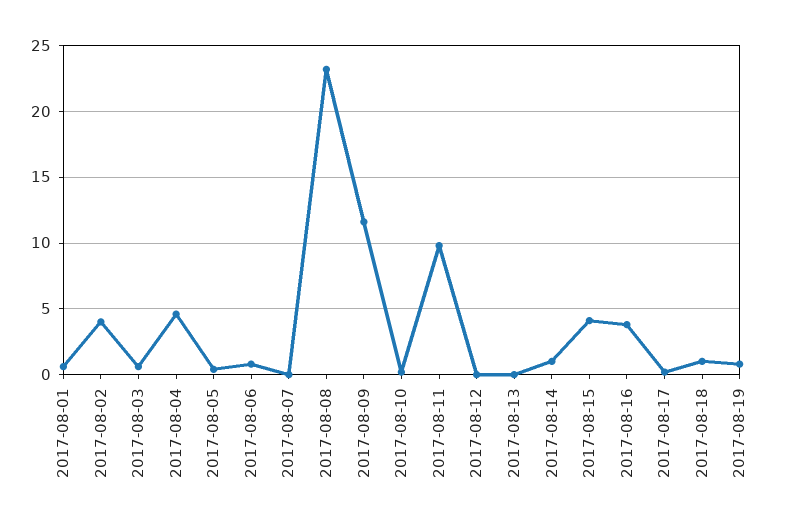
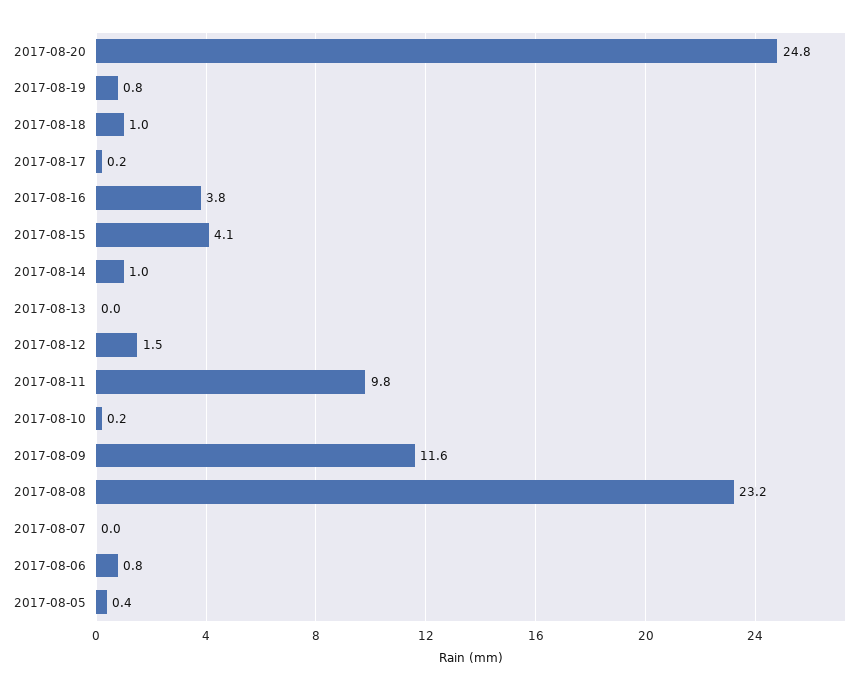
2017-08-01: 0.5 -> none
2017-08-02: 4 -> none
2017-08-03: 0.5 -> none
2017-08-04: 4.5 -> none
2017-08-12: 0 -> 1.5
2017-08-20: none -> 24.8

